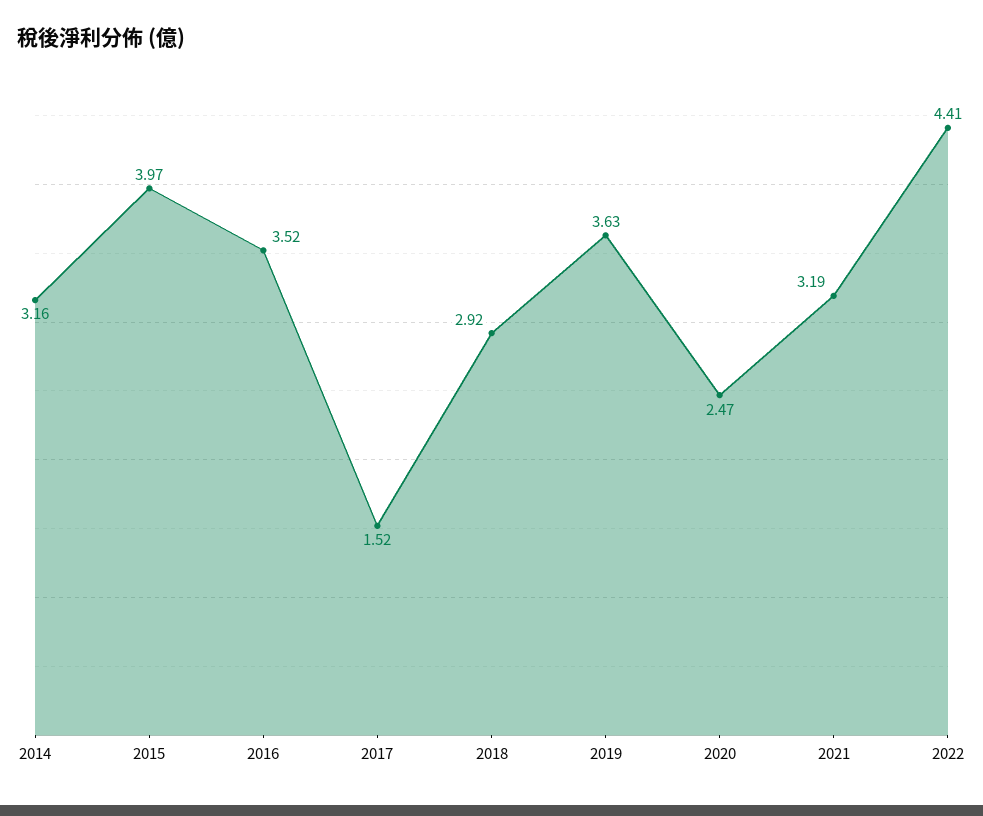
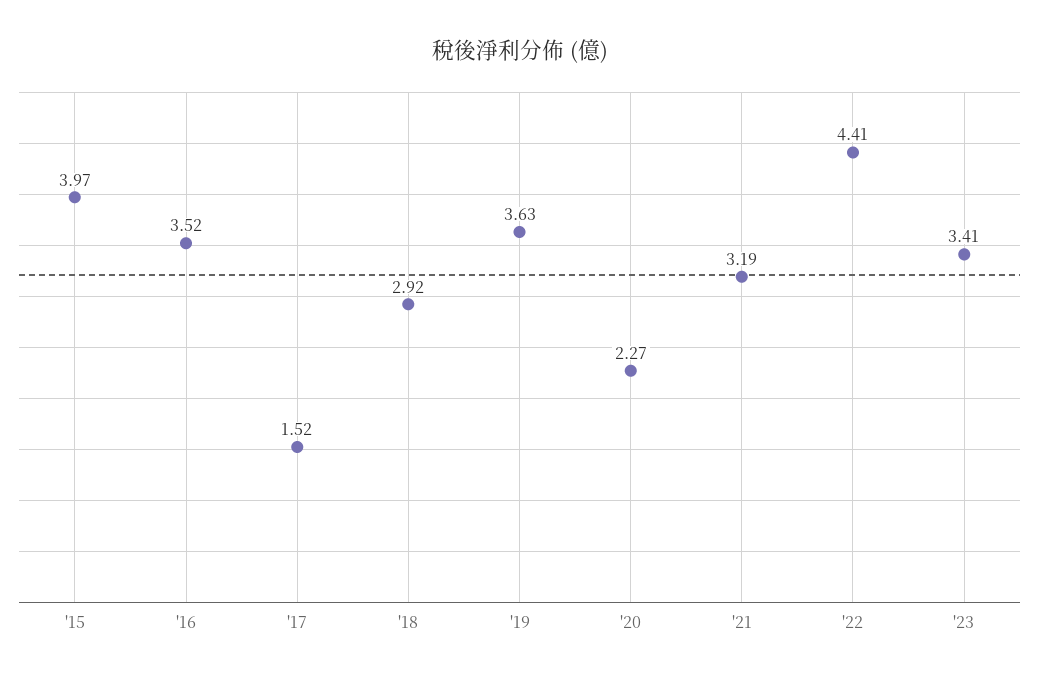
2014: 3.16 -> none
2020: 2.47 -> 2.27
'23: none -> 3.41

